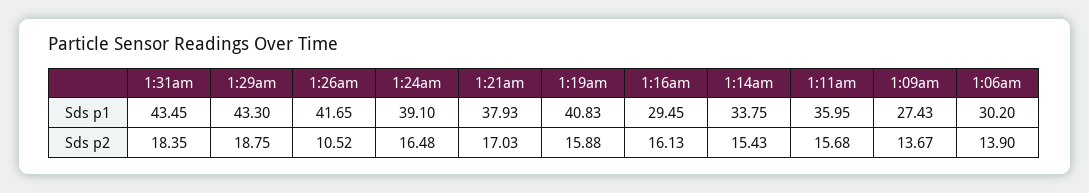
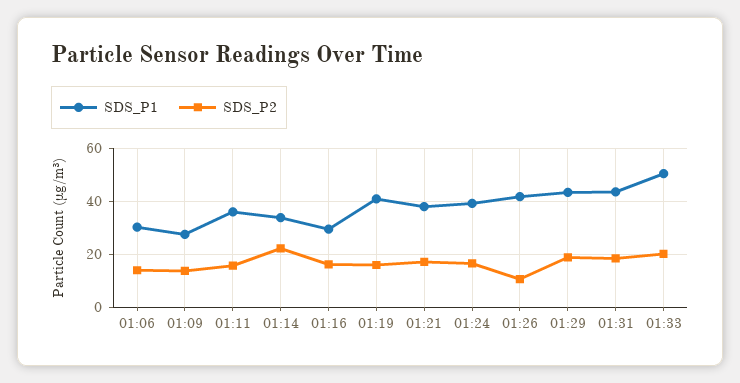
Sds p2, 1:14am: 15.43 -> 22.5
Sds p1, 01:33: none -> 50
Sds p2, 01:33: none -> 20

